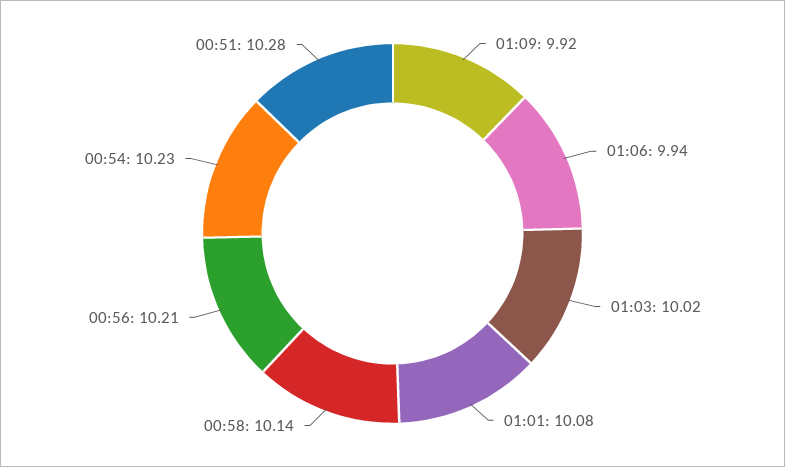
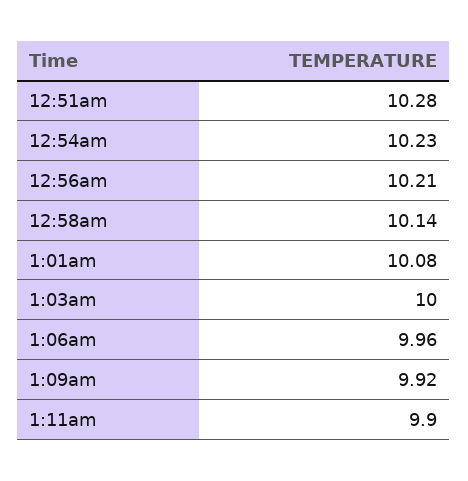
01:06: 9.94 -> 9.96
01:03: 10.02 -> 10
1:11am: none -> 9.9

